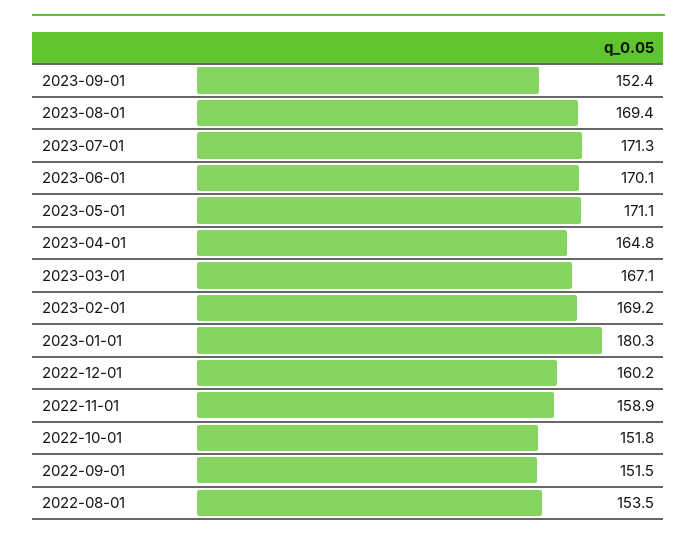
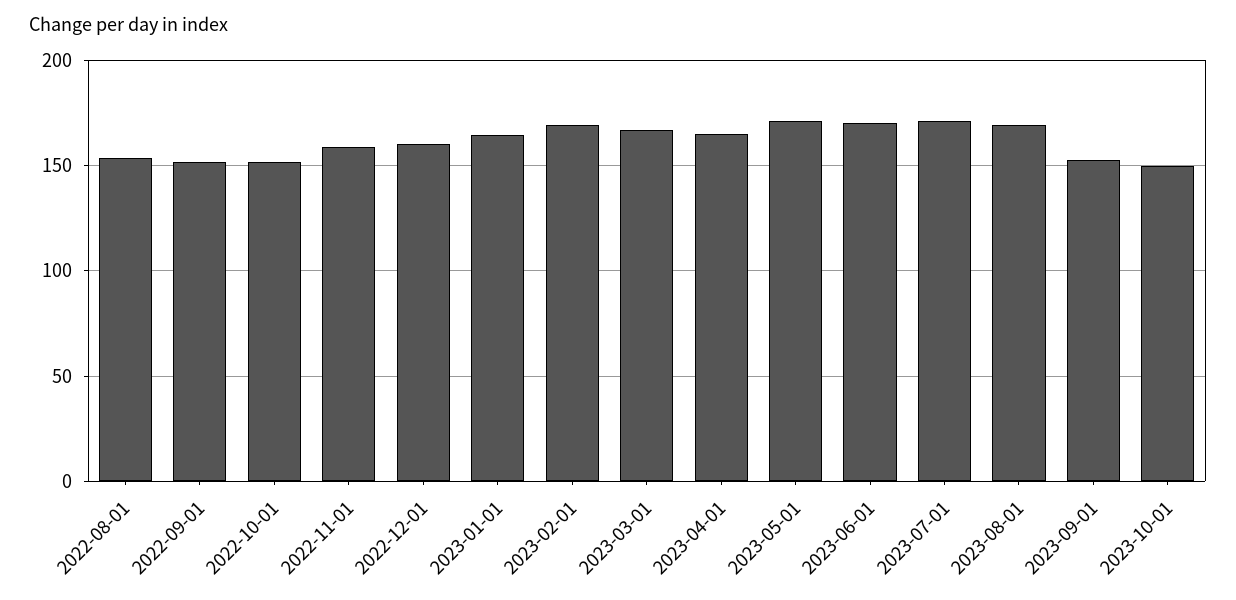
2023-01-01: 180.3 -> 165
2023-10-01: none -> 150

